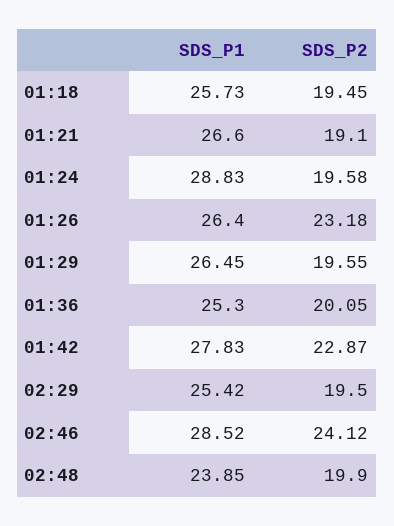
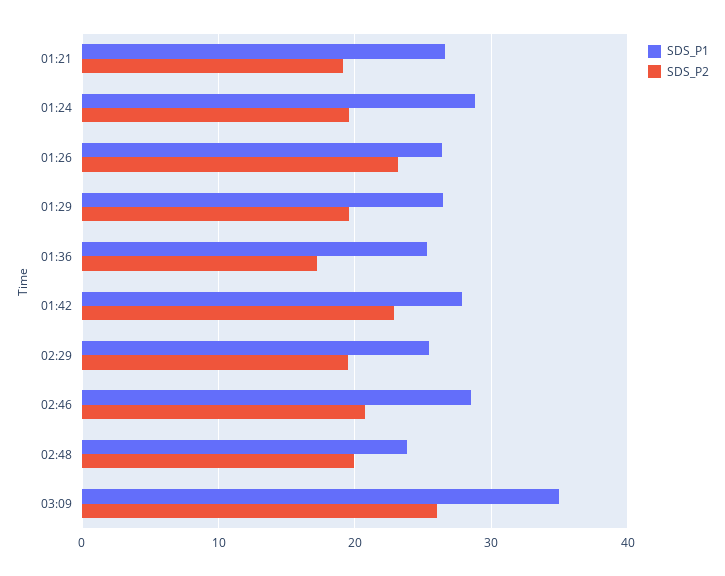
SDS_P1, 01:18: 25.73 -> none
SDS_P2, 01:18: 19.45 -> none
SDS_P2, 01:36: 20.05 -> 17
SDS_P2, 02:46: 24.12 -> 21
SDS_P1, 03:09: none -> 35
SDS_P2, 03:09: none -> 26

